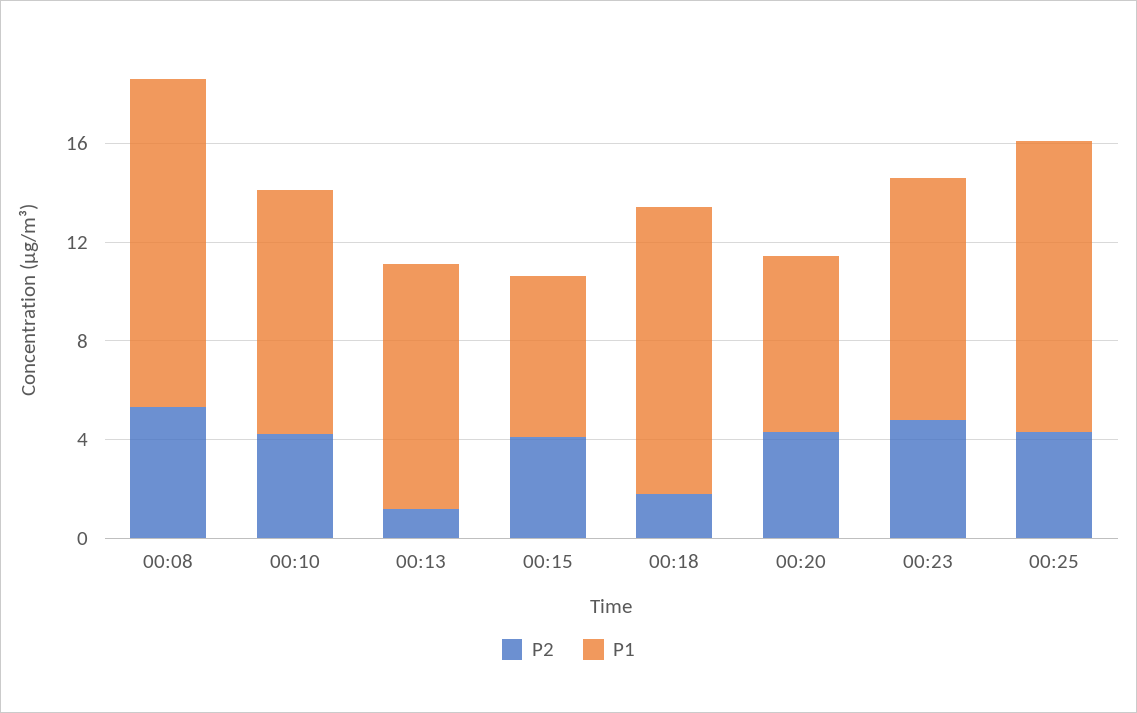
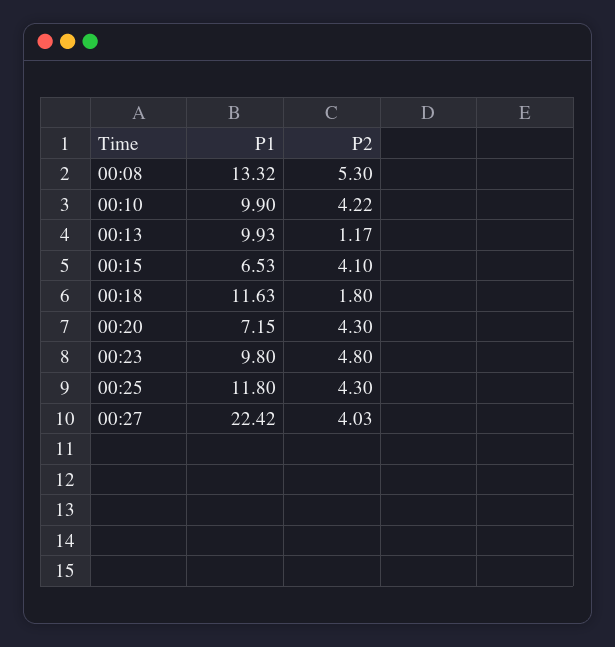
P1, 00:27: none -> 22.42
P2, 00:27: none -> 4.03

